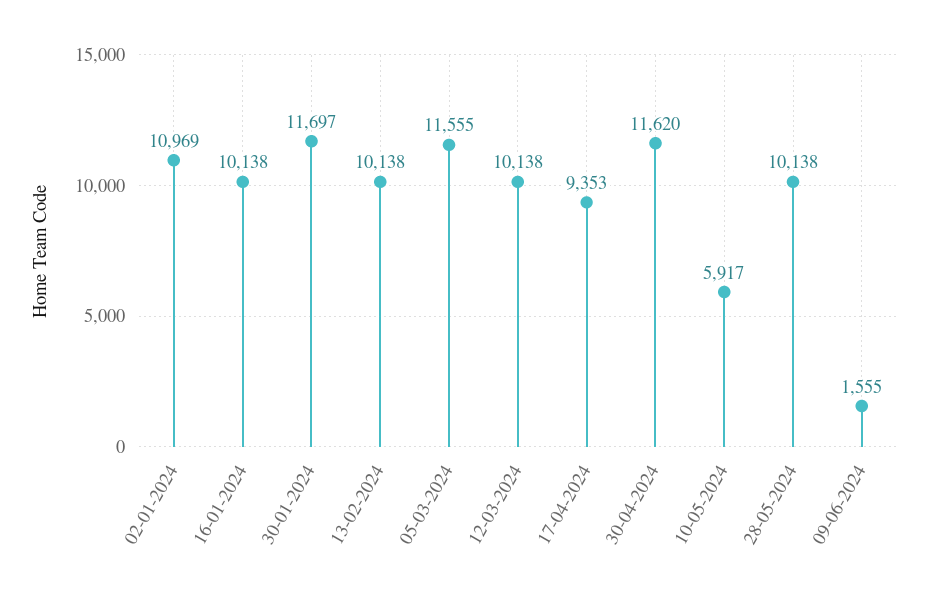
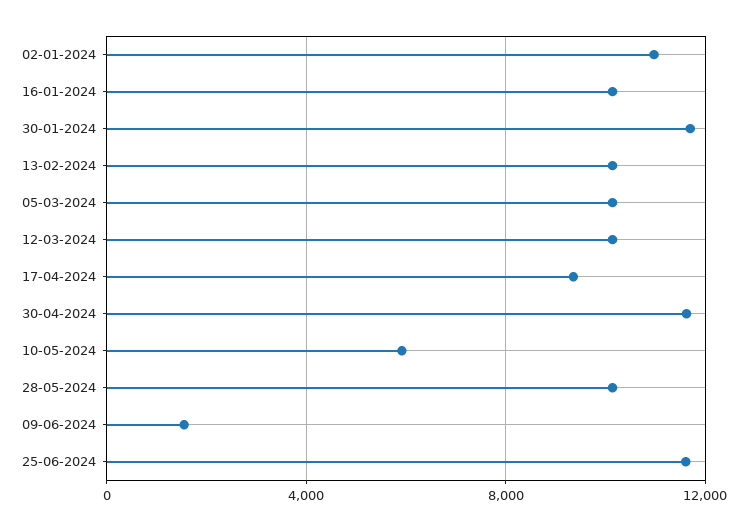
05-03-2024: 11555 -> 10000
25-06-2024: none -> 11500

